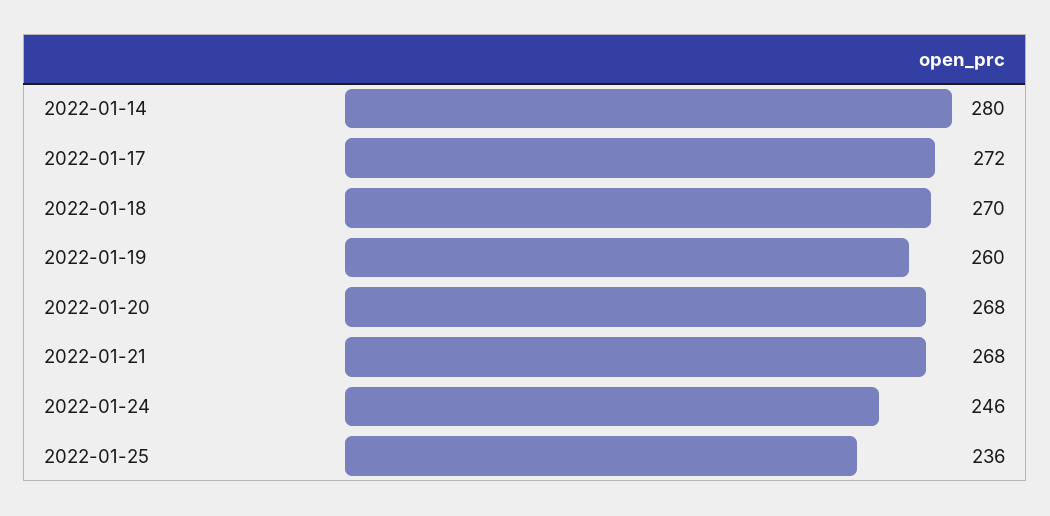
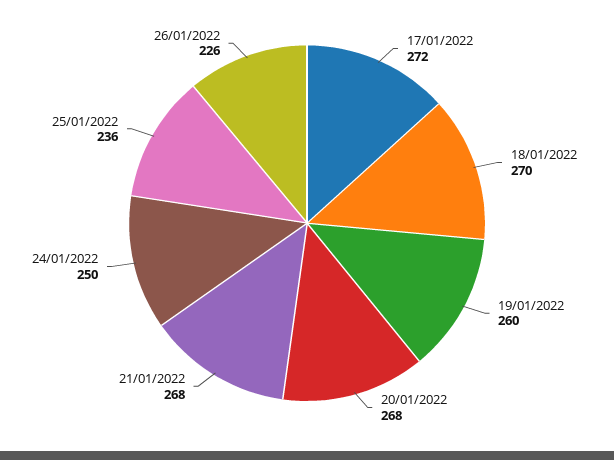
2022-01-14: 280 -> none
2022-01-24: 246 -> 250
26/01/2022: none -> 226

